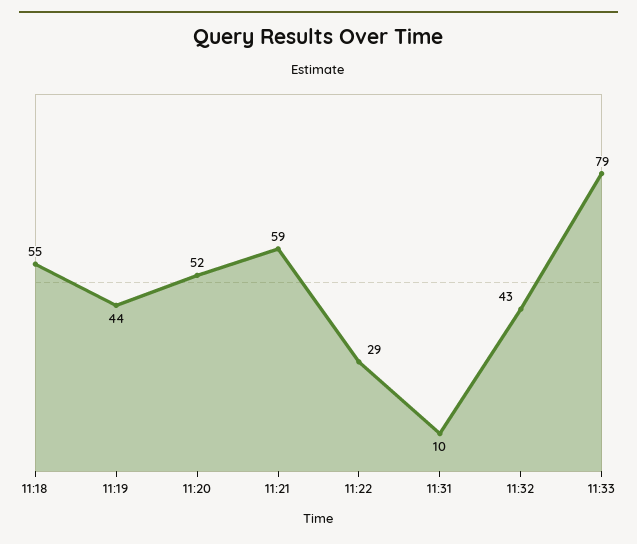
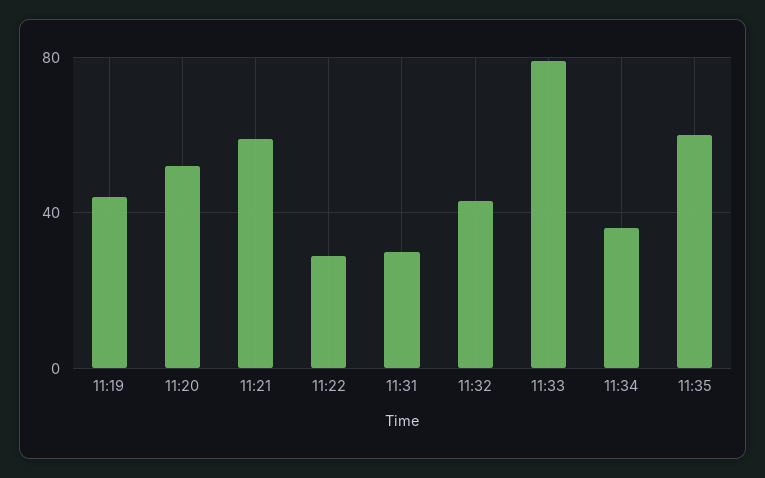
11:18: 55 -> none
11:31: 10 -> 30
11:34: none -> 35
11:35: none -> 60

